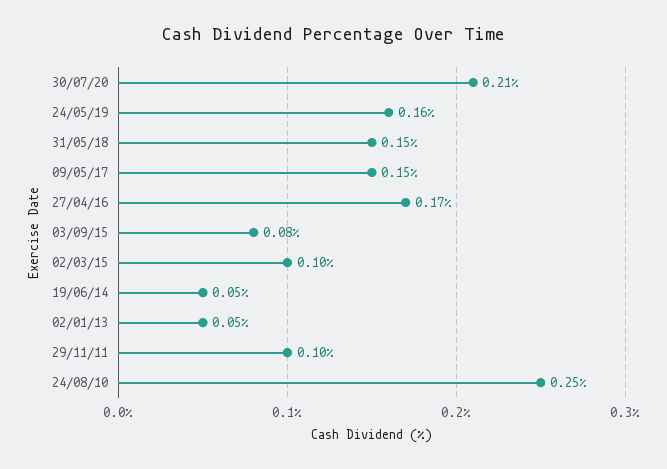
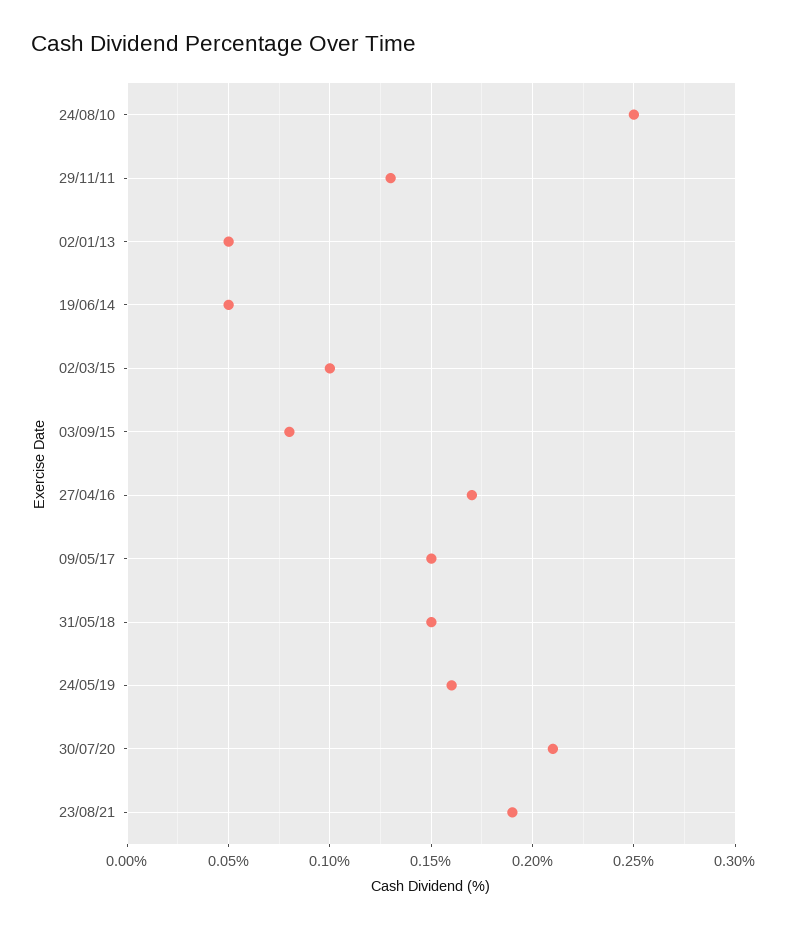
29/11/11: 0.1 -> 0.13
23/08/21: none -> 0.19

